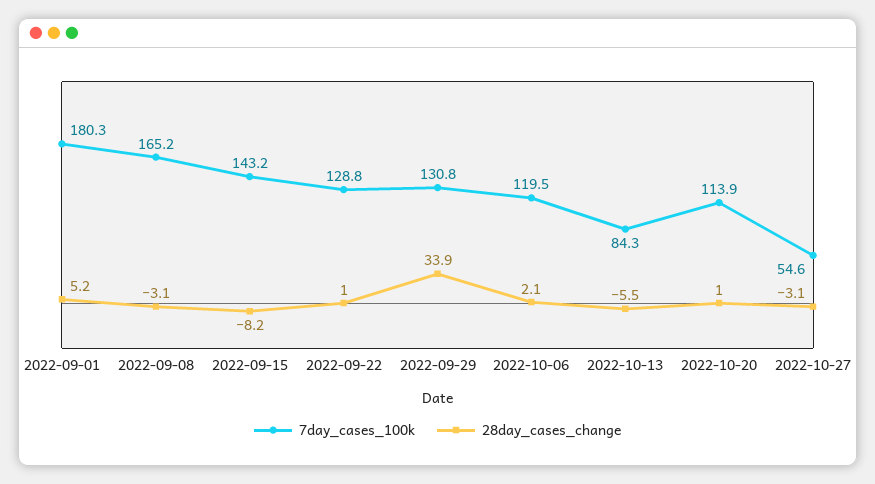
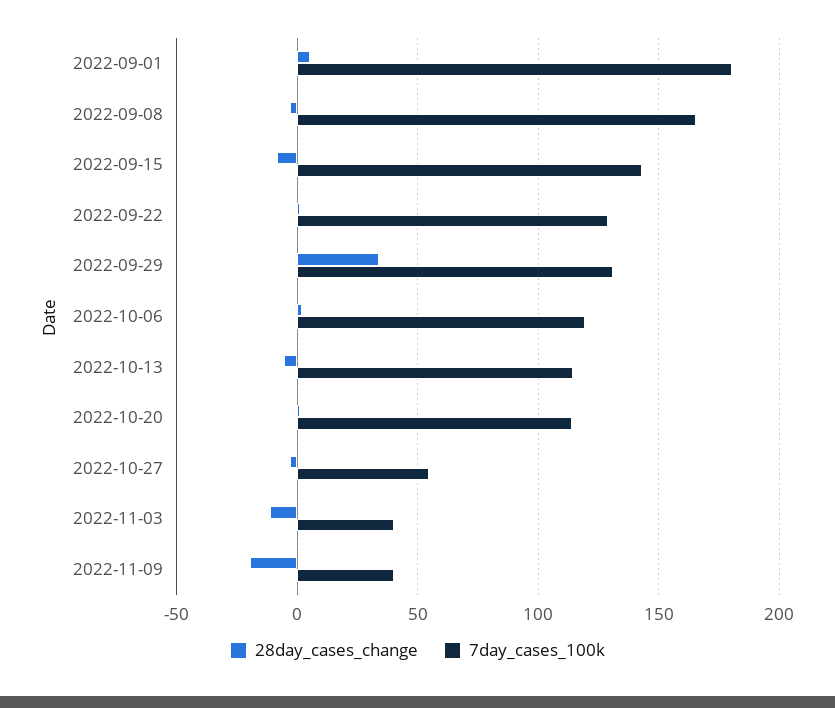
7day_cases_100k, 2022-10-13: 84.3 -> 115
28day_cases_change, 2022-11-03: none -> -10
7day_cases_100k, 2022-11-03: none -> 40
28day_cases_change, 2022-11-09: none -> -20
7day_cases_100k, 2022-11-09: none -> 40

